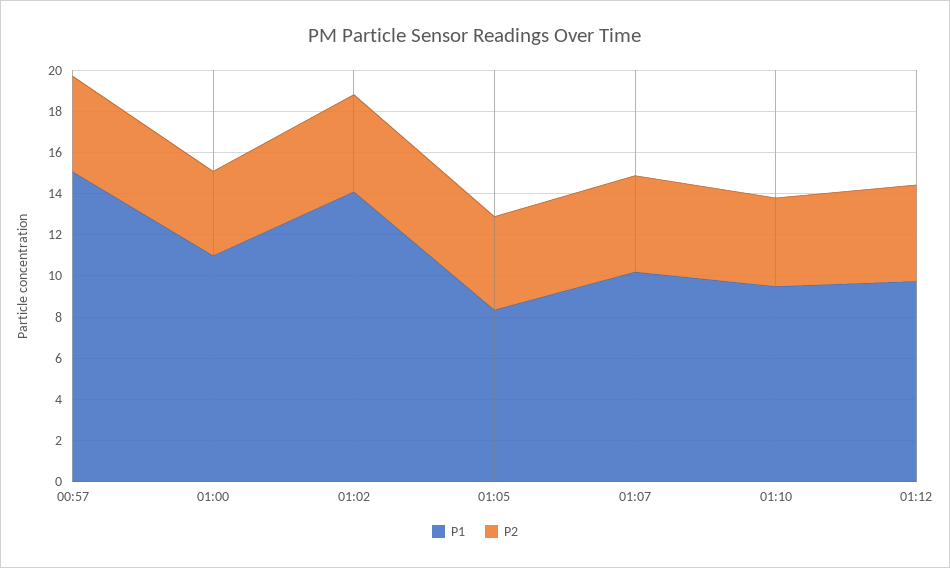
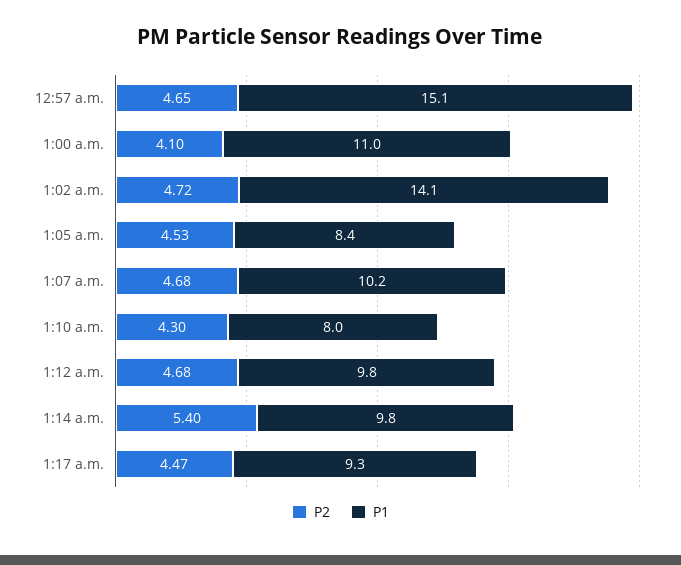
P1, 01:10: 9.5 -> 8
P2, 1:14 a.m.: none -> 5.4
P1, 1:14 a.m.: none -> 9.8
P2, 1:17 a.m.: none -> 4.47
P1, 1:17 a.m.: none -> 9.3

